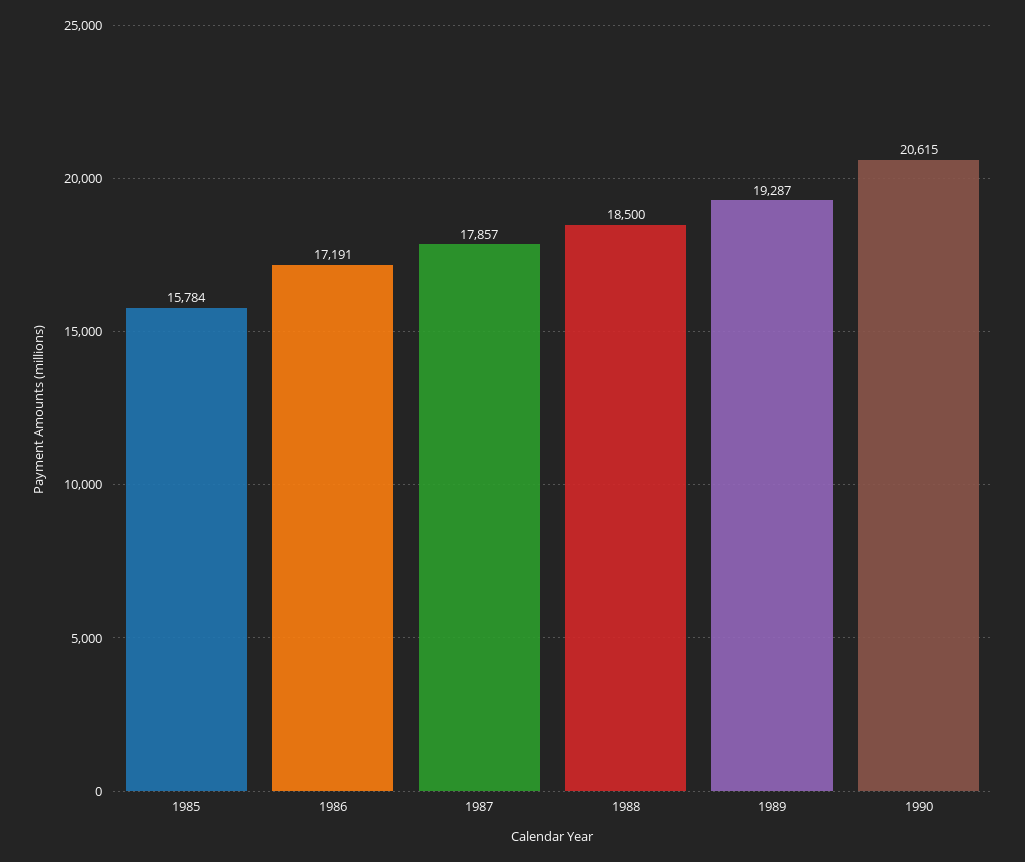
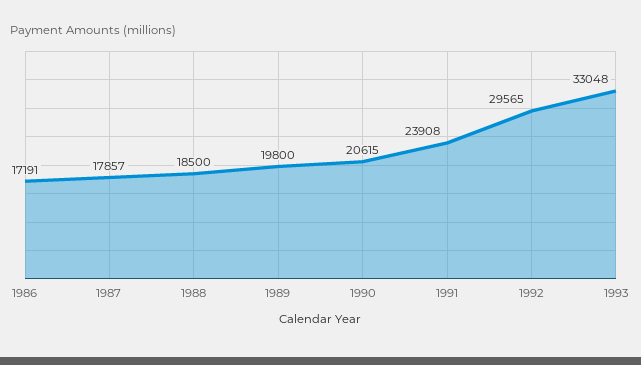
1985: 15784 -> none
1989: 19287 -> 19800
1991: none -> 23908
1992: none -> 29565
1993: none -> 33048

